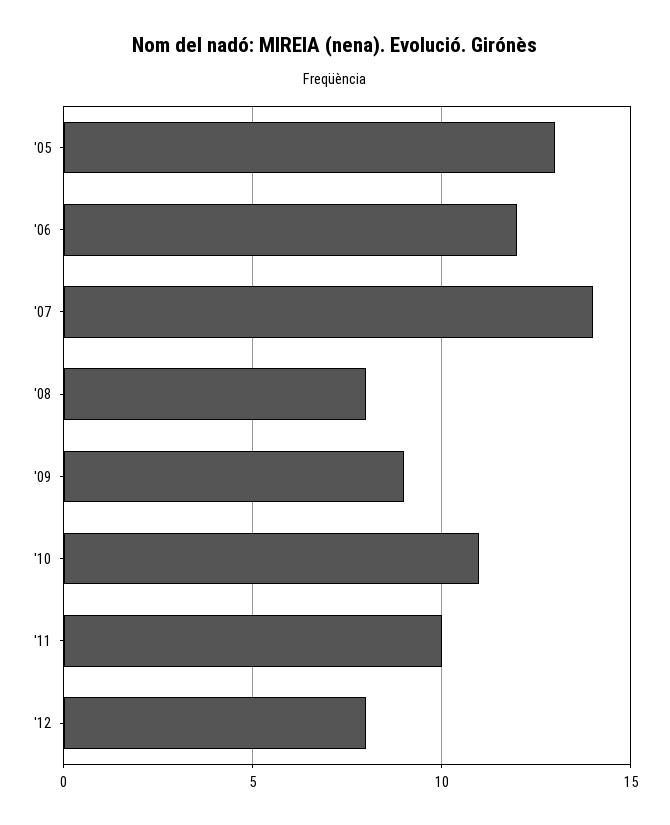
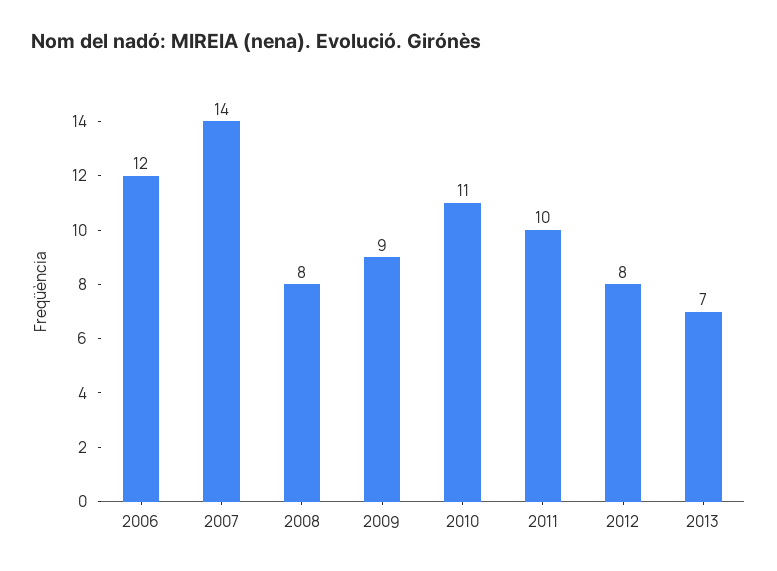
'05: 13 -> none
2013: none -> 7

